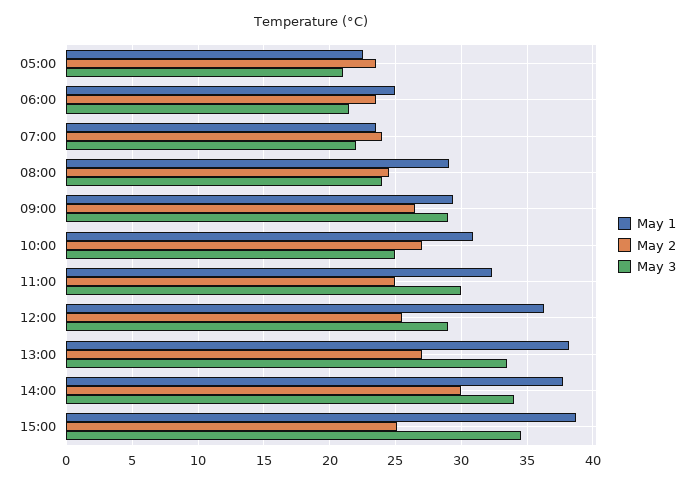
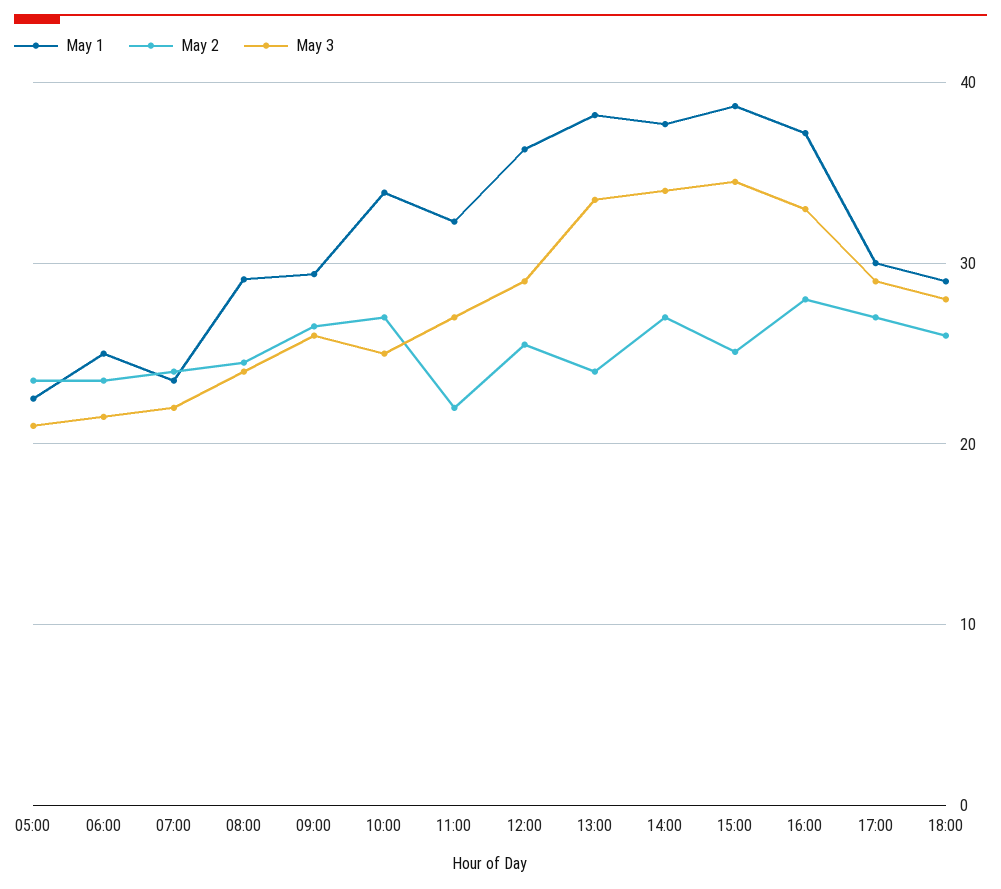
May 3, 09:00: 29 -> 26
May 1, 10:00: 31 -> 34
May 2, 11:00: 25 -> 22
May 3, 11:00: 30 -> 27
May 2, 13:00: 27 -> 24
May 2, 14:00: 30 -> 27
May 1, 16:00: none -> 37
May 2, 16:00: none -> 28
May 3, 16:00: none -> 33
May 1, 17:00: none -> 30
May 2, 17:00: none -> 27
May 3, 17:00: none -> 29
May 1, 18:00: none -> 29
May 2, 18:00: none -> 26
May 3, 18:00: none -> 28

